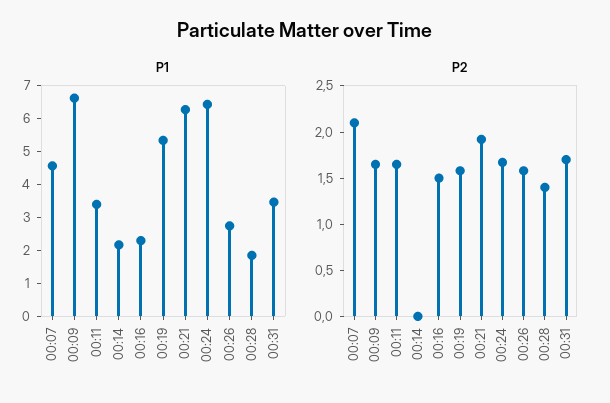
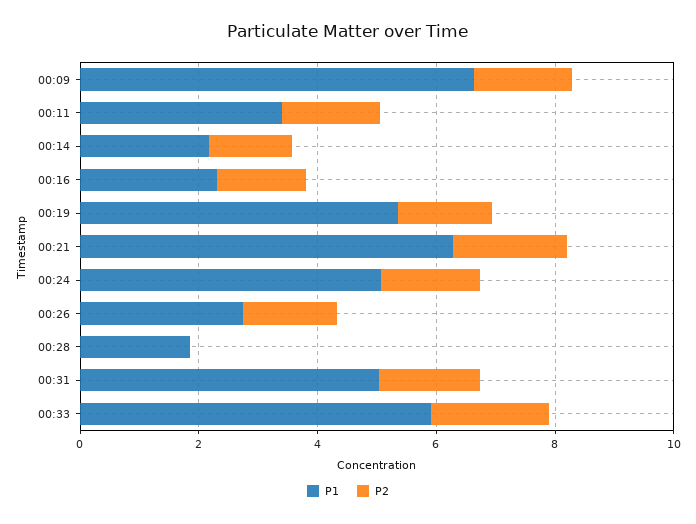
P1, 00:07: 4.5 -> none
P1, 00:24: 6.5 -> 5
P1, 00:31: 3.5 -> 5
P2, 00:07: 2.1 -> none
P2, 00:14: 0 -> 1.5
P2, 00:28: 1.4 -> 0
P1, 00:33: none -> 6
P2, 00:33: none -> 2

